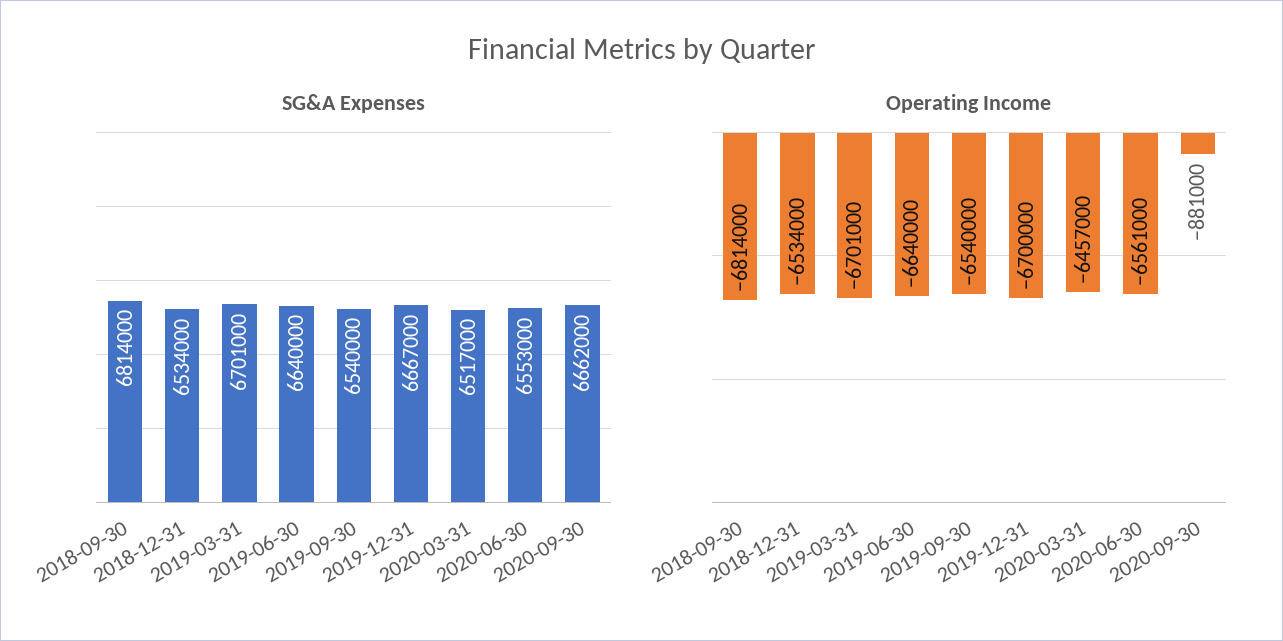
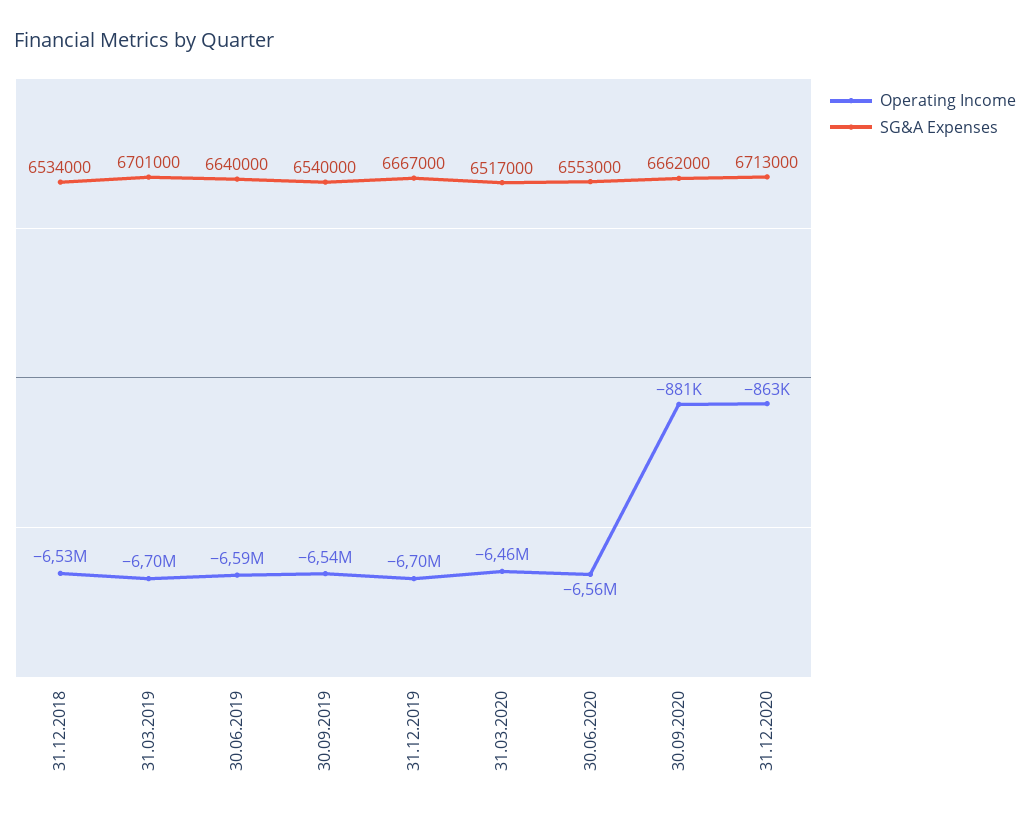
SG&A Expenses, 2018-09-30: 6814000 -> none
Operating Income, 2018-09-30: -6814000 -> none
Operating Income, 2019-06-30: -6640000 -> -6590000
Operating Income, 31.12.2020: none -> -863000
SG&A Expenses, 31.12.2020: none -> 6713000

